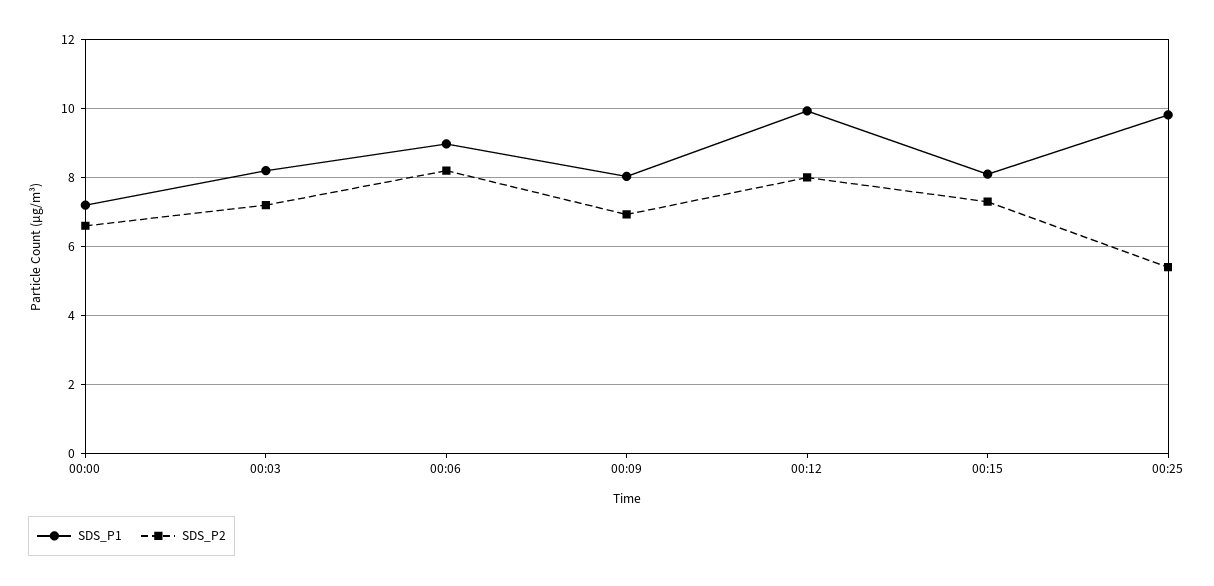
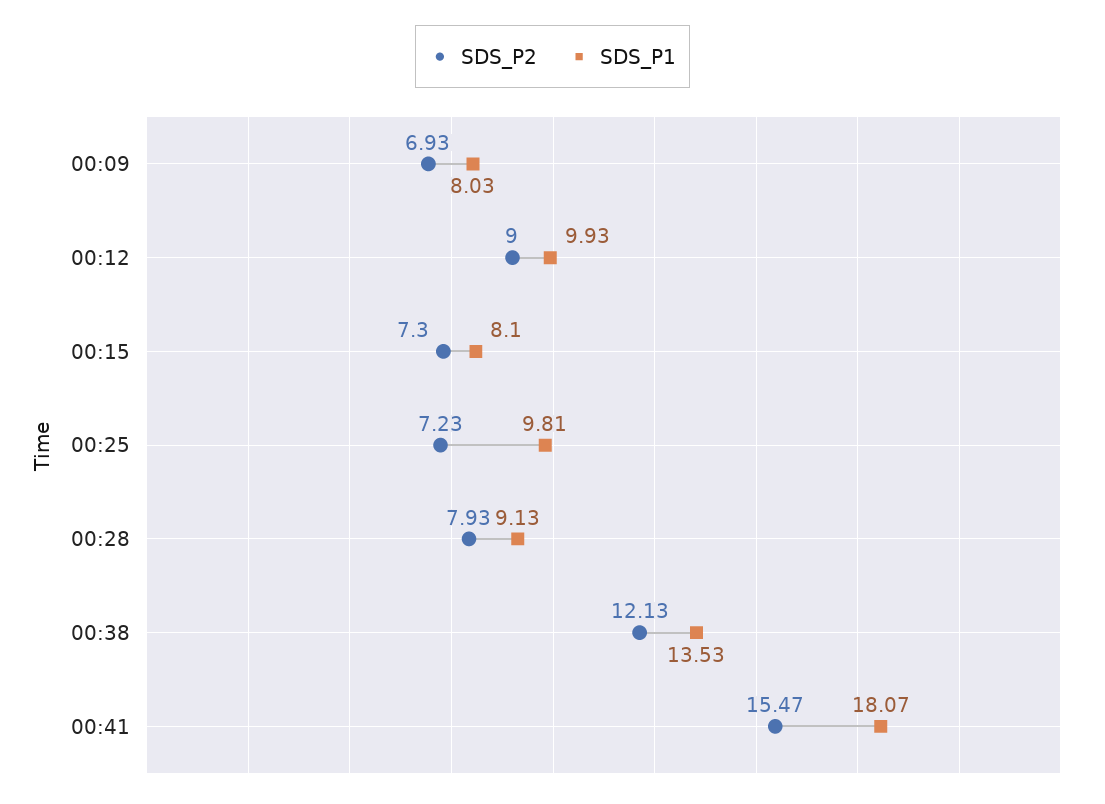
SDS_P1, 00:00: 7.2 -> none
SDS_P2, 00:00: 6.6 -> none
SDS_P1, 00:03: 8.2 -> none
SDS_P2, 00:03: 7.2 -> none
SDS_P1, 00:06: 9 -> none
SDS_P2, 00:06: 8.2 -> none
SDS_P2, 00:12: 8 -> 9
SDS_P2, 00:25: 5.4 -> 7.23
SDS_P2, 00:28: none -> 7.93
SDS_P1, 00:28: none -> 9.13
SDS_P2, 00:38: none -> 12.13
SDS_P1, 00:38: none -> 13.53
SDS_P2, 00:41: none -> 15.47
SDS_P1, 00:41: none -> 18.07

